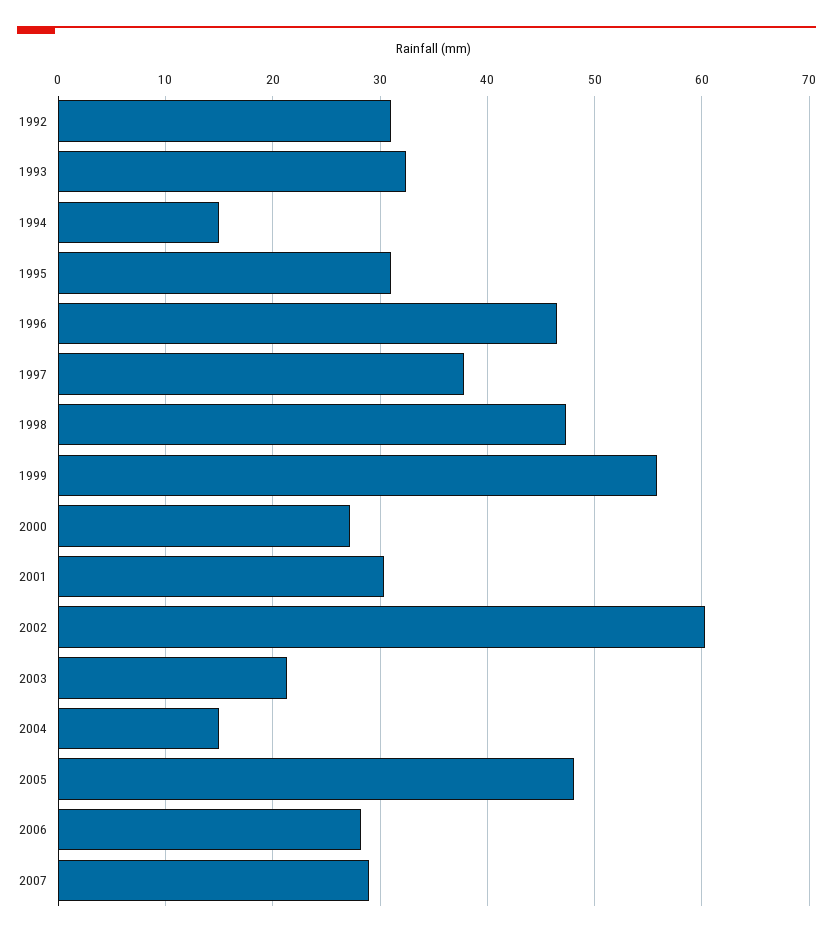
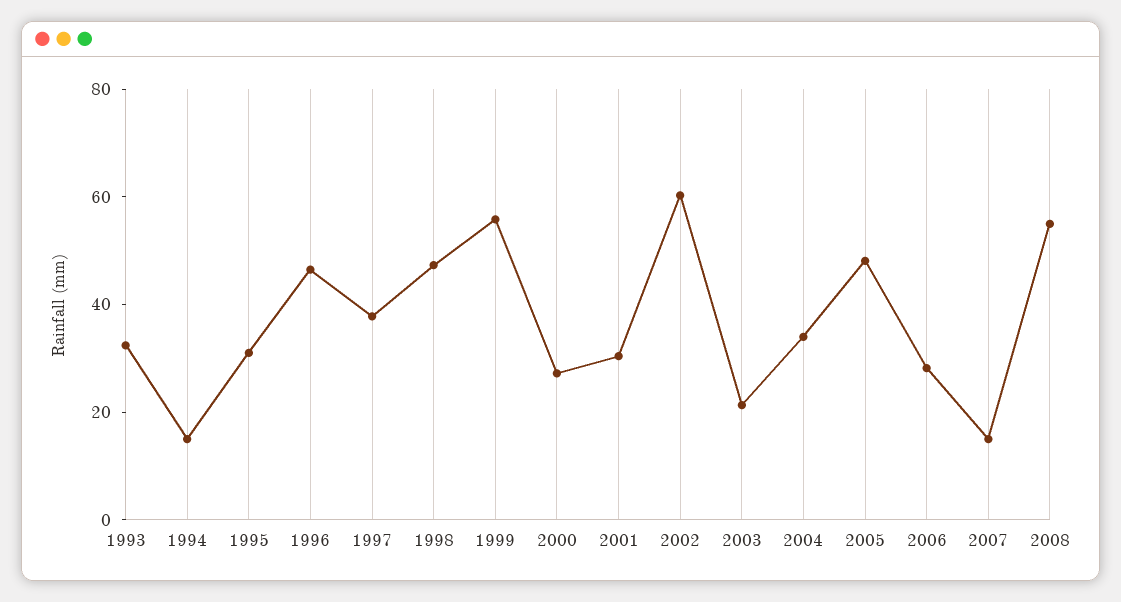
1992: 31 -> none
2004: 15 -> 35
2007: 29 -> 15
2008: none -> 55

